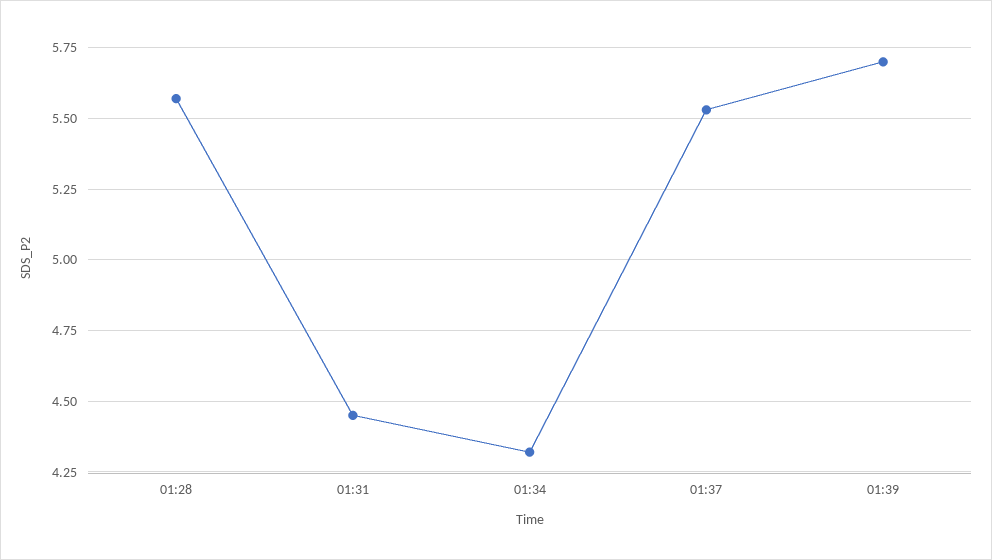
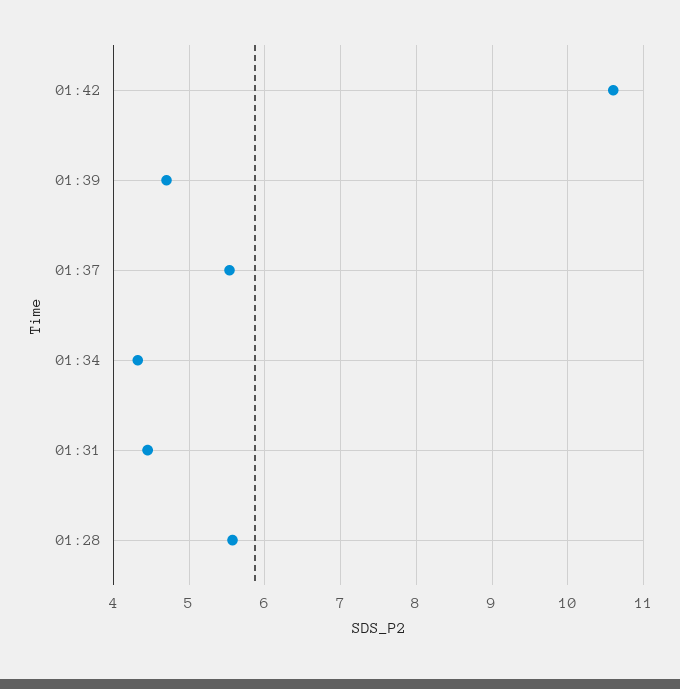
01:39: 5.7 -> 4.7
01:42: none -> 10.6

